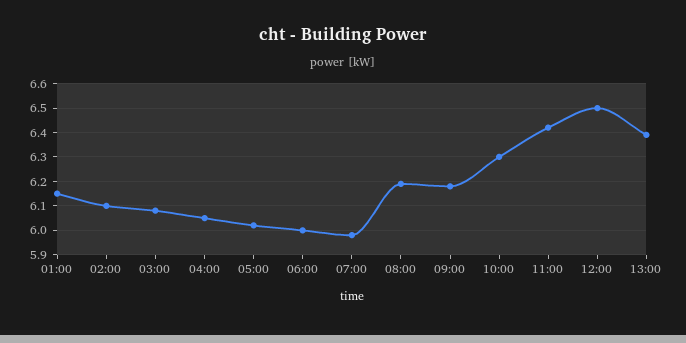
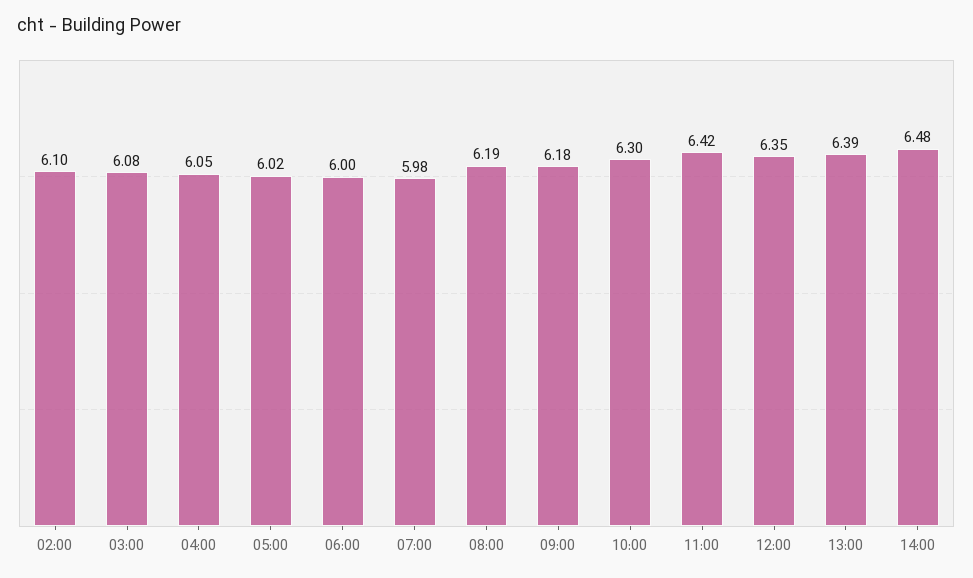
01:00: 6.15 -> none
12:00: 6.5 -> 6.35
14:00: none -> 6.48

